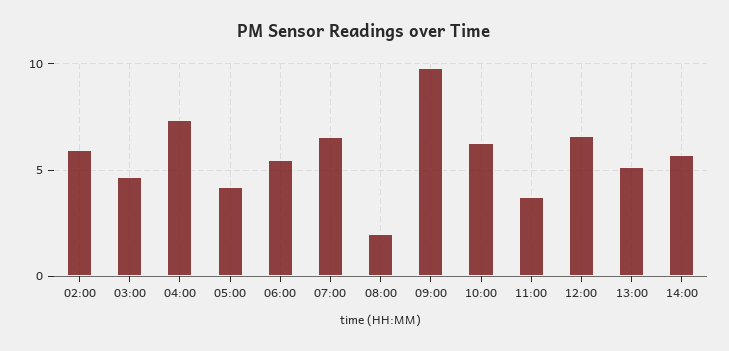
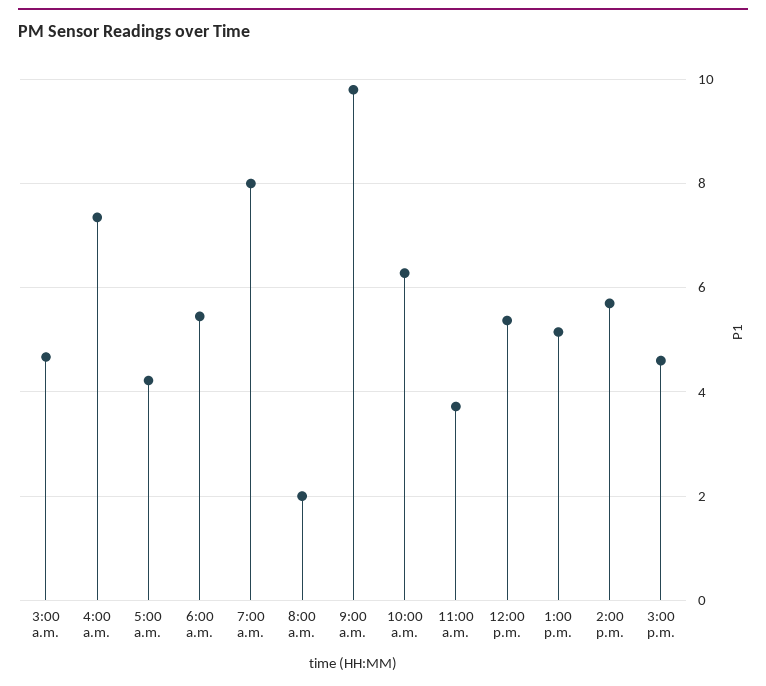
02:00: 6 -> none
07:00: 6.5 -> 8
12:00: 6.5 -> 5.4
3:00 p.m.: none -> 4.6

